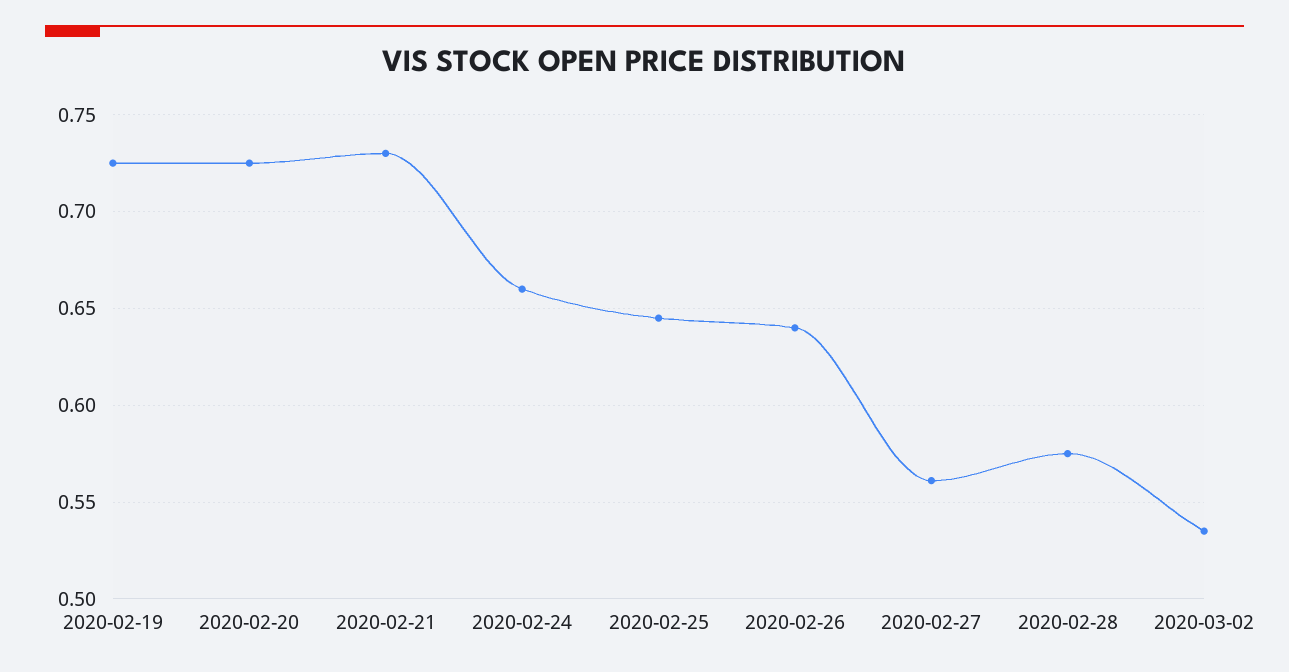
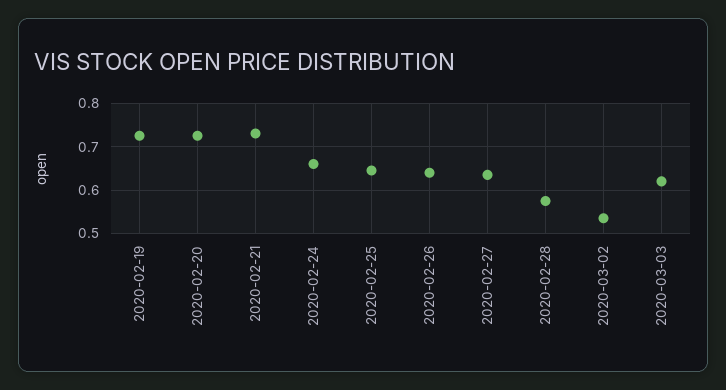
2020-02-27: 0.56 -> 0.64
2020-03-03: none -> 0.62

